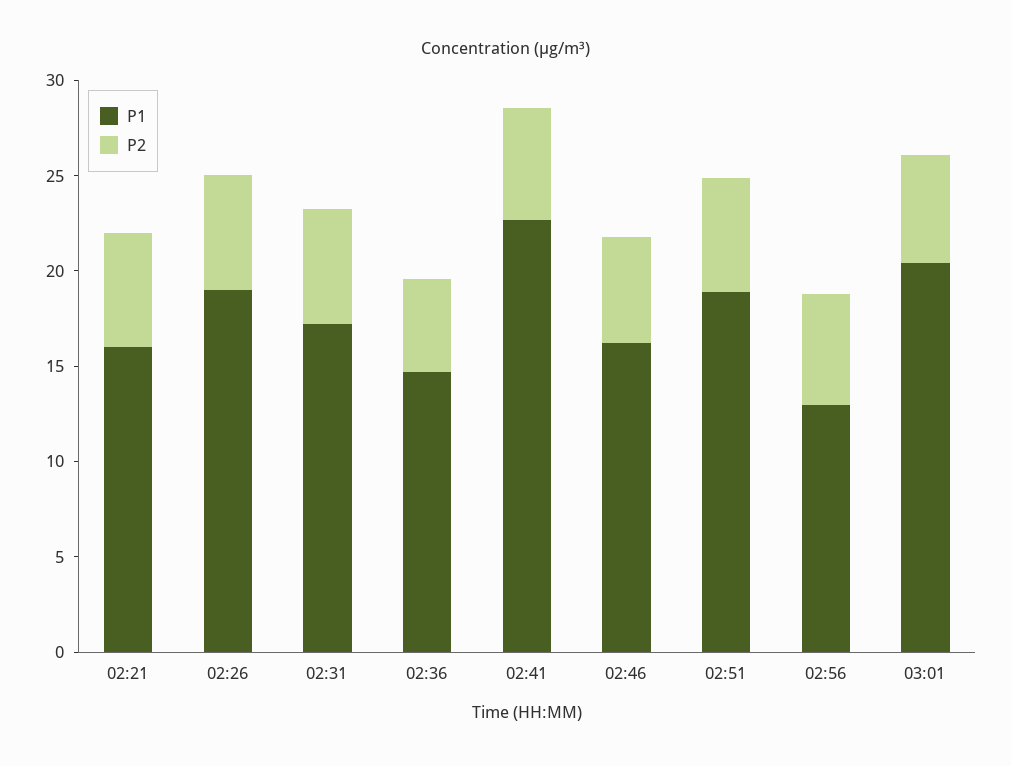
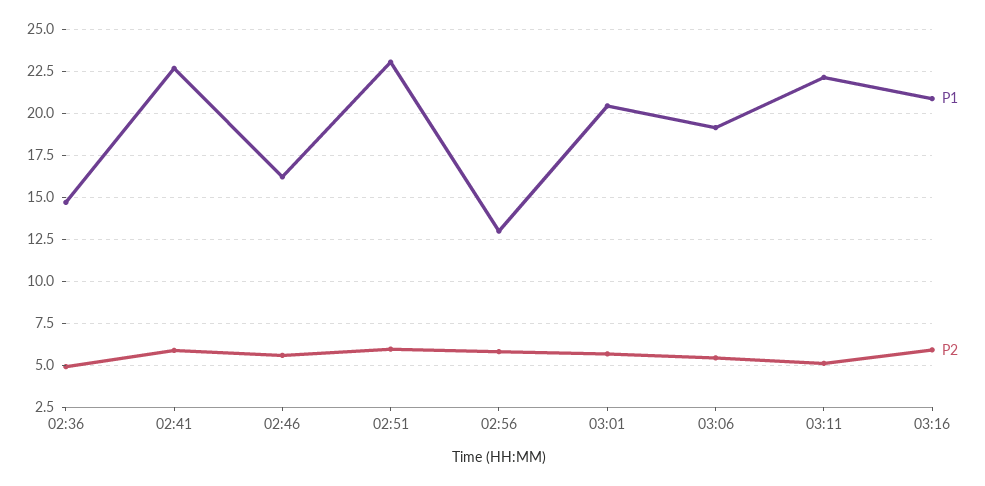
P1, 02:21: 16 -> none
P2, 02:21: 6 -> none
P1, 02:26: 19 -> none
P2, 02:26: 6 -> none
P1, 02:31: 17 -> none
P2, 02:31: 6 -> none
P1, 02:51: 19 -> 23
P1, 03:06: none -> 19
P2, 03:06: none -> 5.5
P1, 03:11: none -> 22
P2, 03:11: none -> 5
P1, 03:16: none -> 21
P2, 03:16: none -> 6

